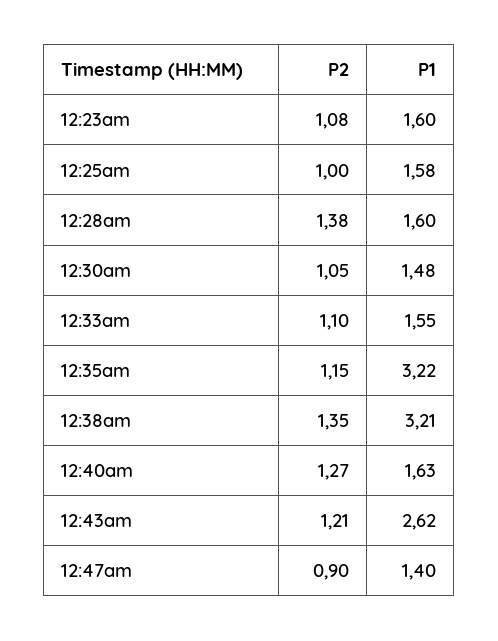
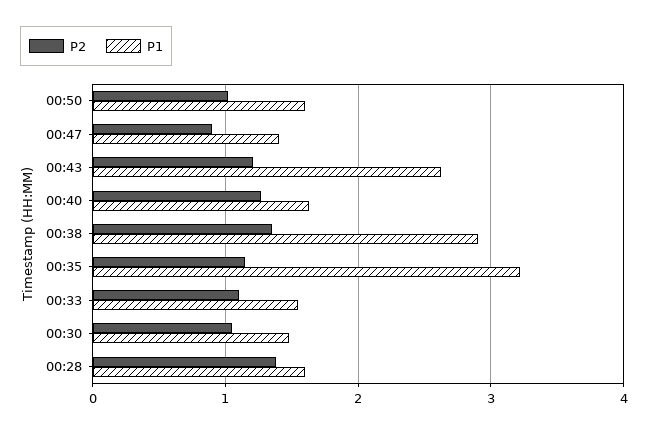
P2, 12:23am: 1.08 -> none
P1, 12:23am: 1.6 -> none
P2, 12:25am: 1 -> none
P1, 12:25am: 1.58 -> none
P1, 12:38am: 3.21 -> 2.9
P2, 00:50: none -> 1
P1, 00:50: none -> 1.6

